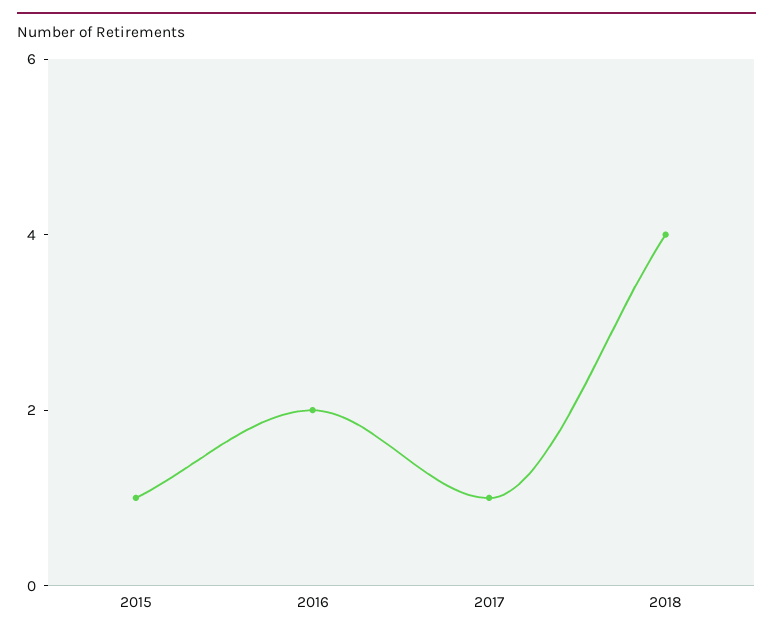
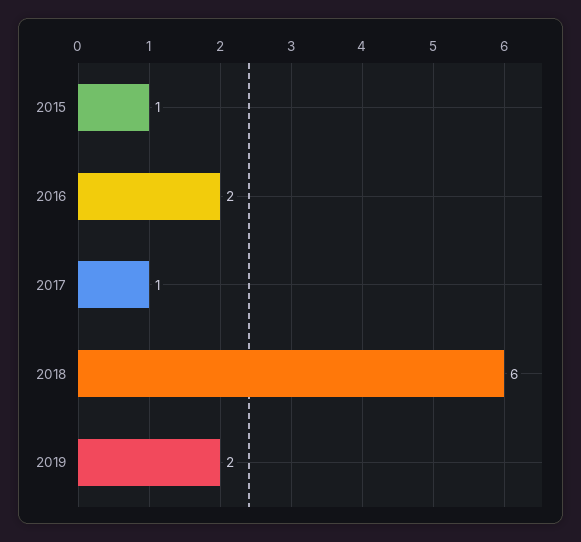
2018: 4 -> 6
2019: none -> 2

